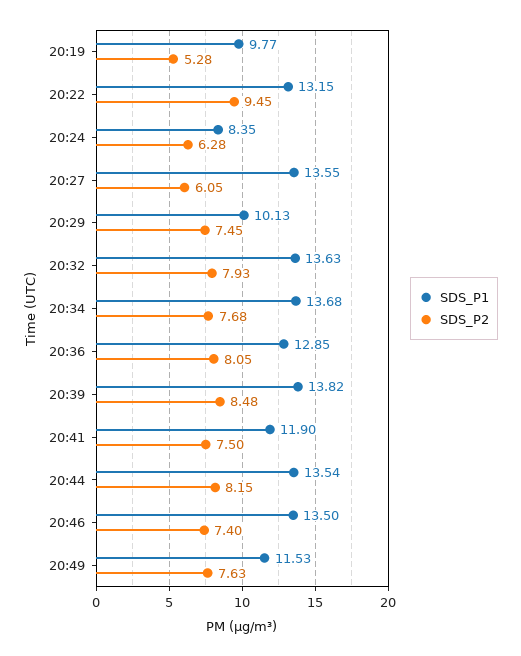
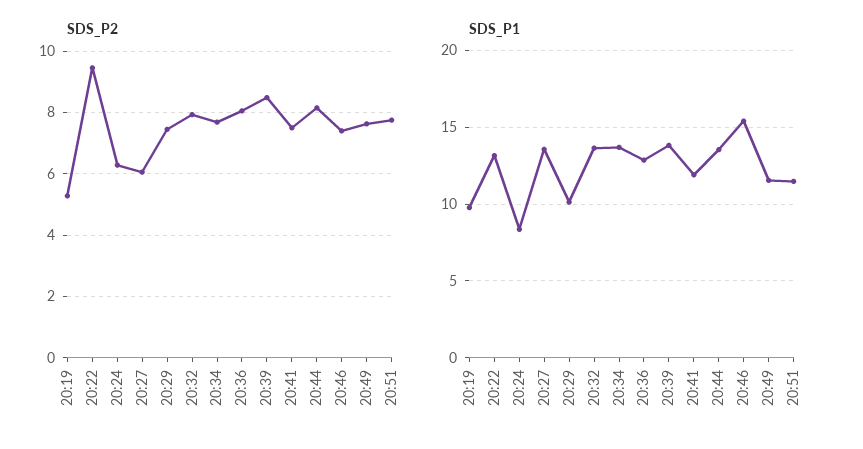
SDS_P1, 20:46: 13.5 -> 15.5
SDS_P2, 20:51: none -> 7.8
SDS_P1, 20:51: none -> 11.5

